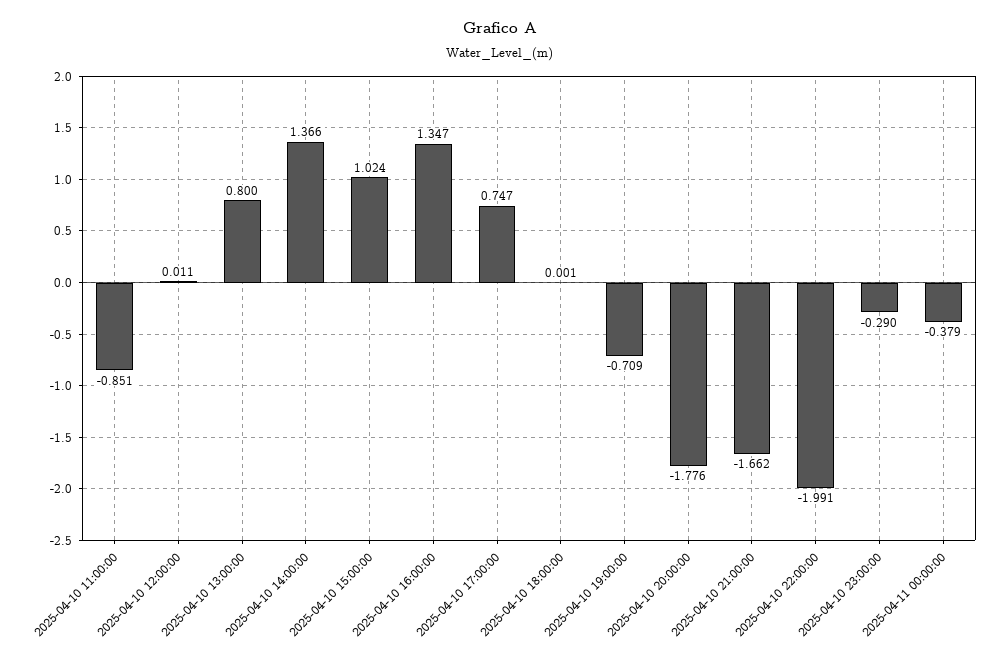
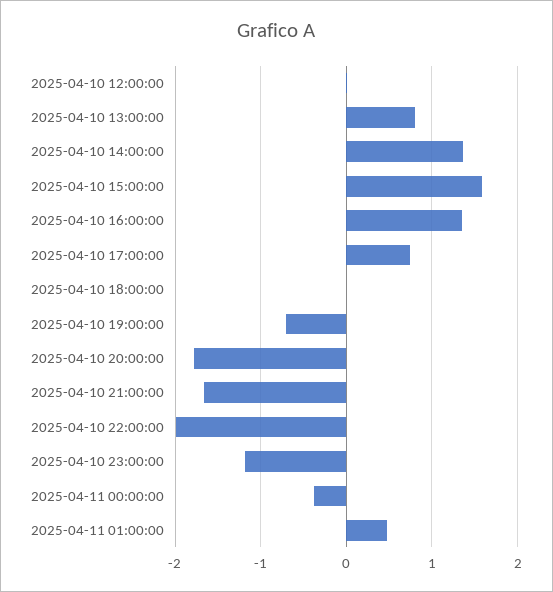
2025-04-10 11:00:00: -0.851 -> none
2025-04-10 15:00:00: 1.024 -> 1.6
2025-04-10 23:00:00: -0.29 -> -1.2
2025-04-11 01:00:00: none -> 0.5

